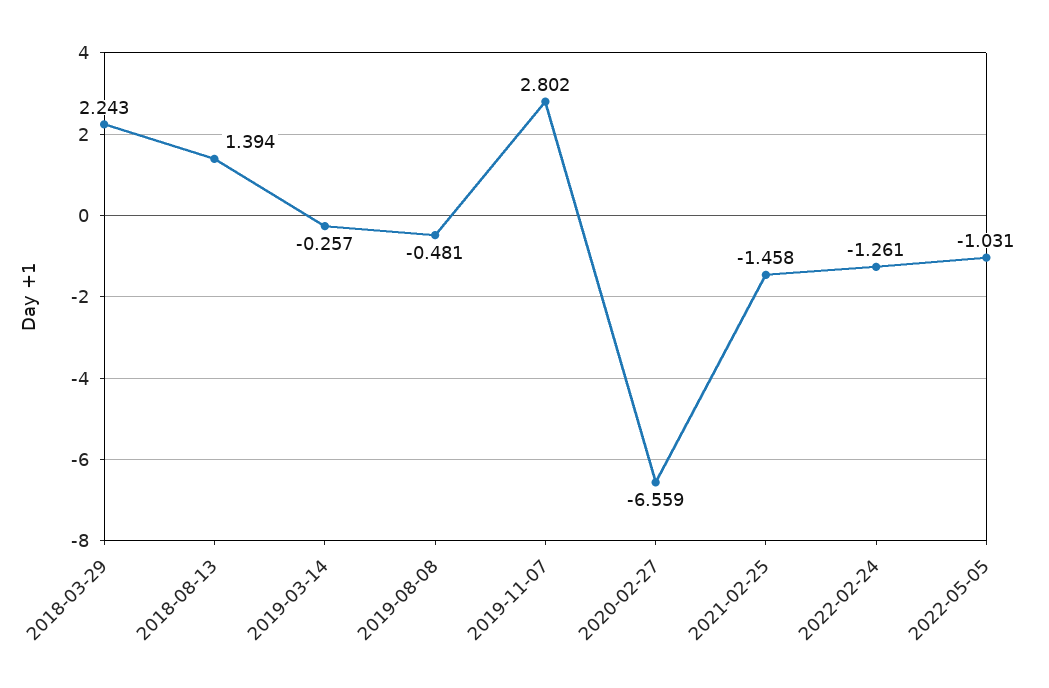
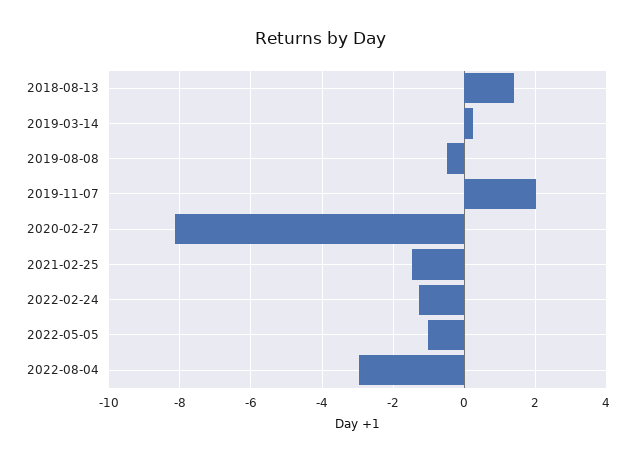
2018-03-29: 2.243 -> none
2019-03-14: -0.257 -> 0.2
2019-11-07: 2.802 -> 2
2020-02-27: -6.559 -> -8.2
2022-08-04: none -> -3

